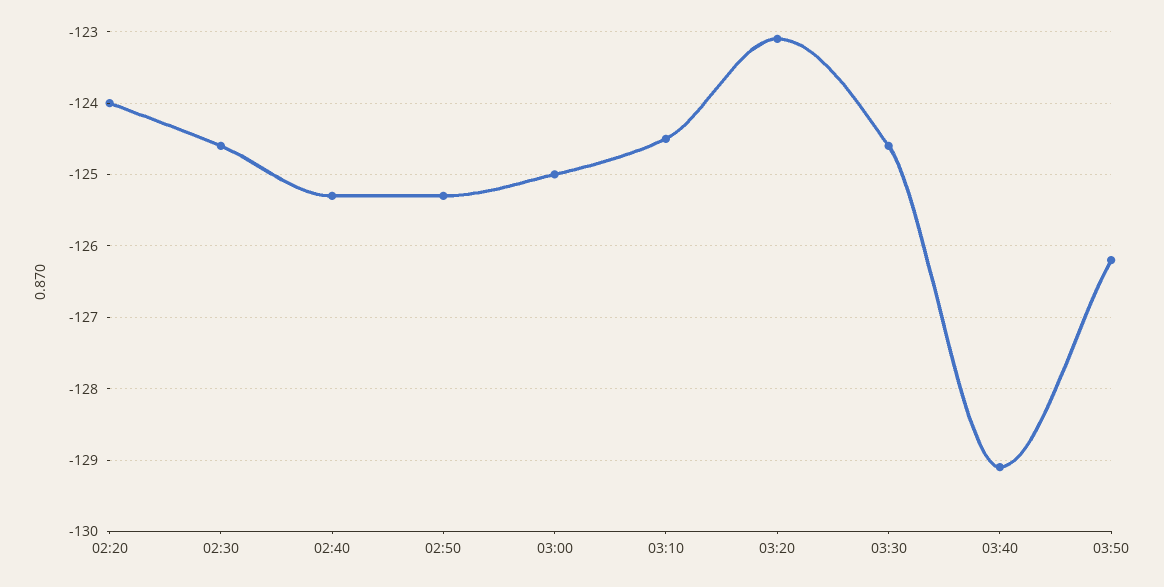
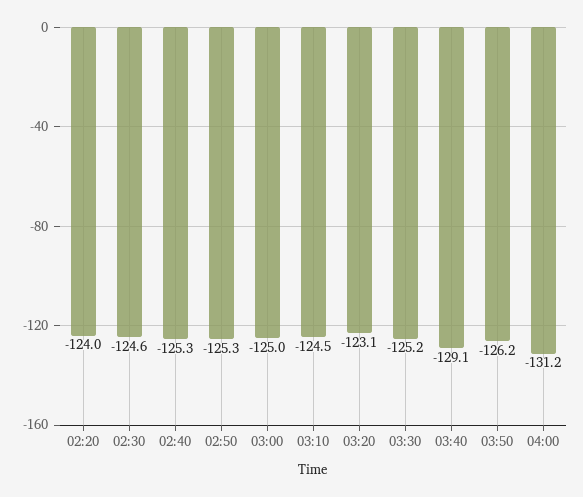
03:30: -124.6 -> -125.2
04:00: none -> -131.2

